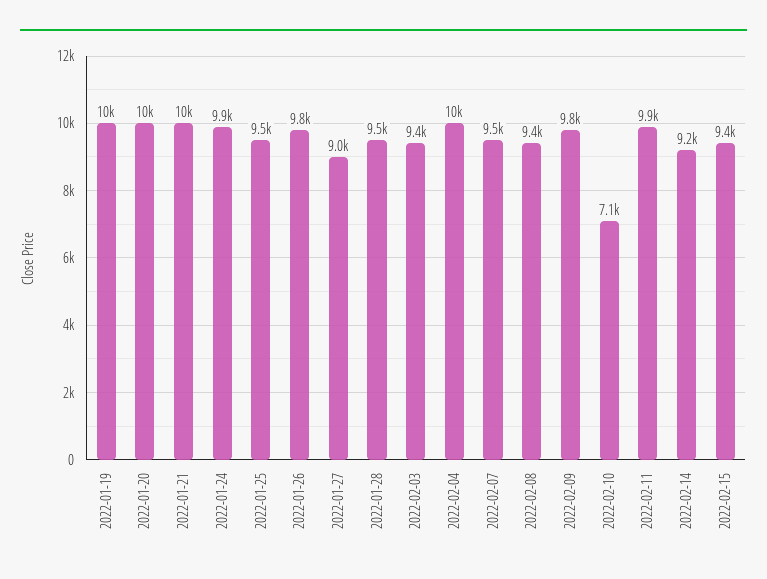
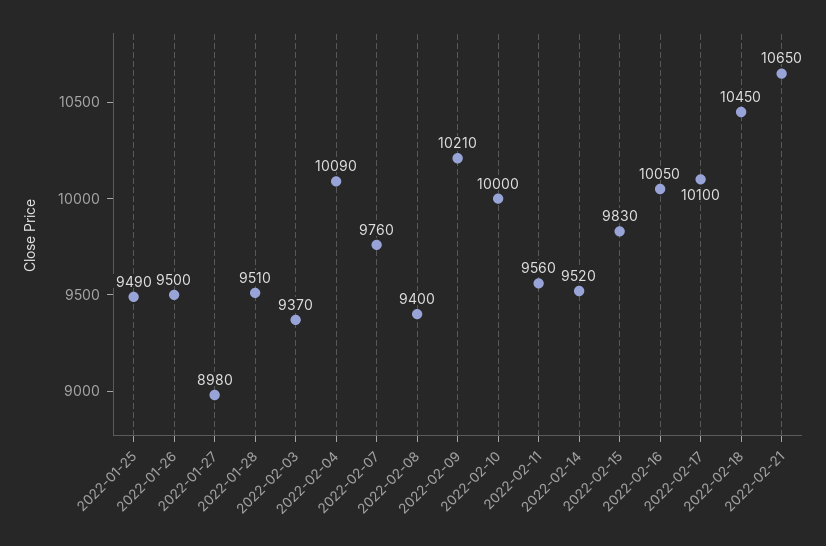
2022-01-19: 10000 -> none
2022-01-20: 10000 -> none
2022-01-21: 10000 -> none
2022-01-24: 9900 -> none
2022-01-26: 9800 -> 9500
2022-02-07: 9500 -> 9760
2022-02-09: 9800 -> 10210
2022-02-10: 7100 -> 10000
2022-02-11: 9900 -> 9560
2022-02-14: 9200 -> 9520
2022-02-15: 9400 -> 9830
2022-02-16: none -> 10050
2022-02-17: none -> 10100
2022-02-18: none -> 10450
2022-02-21: none -> 10650

